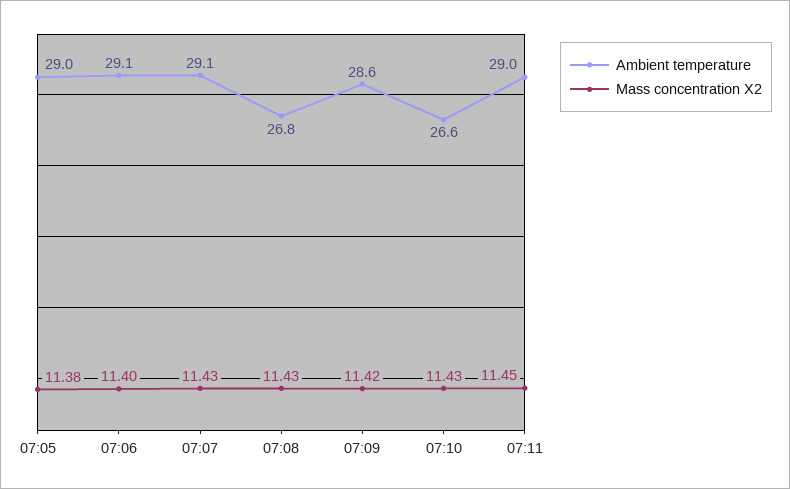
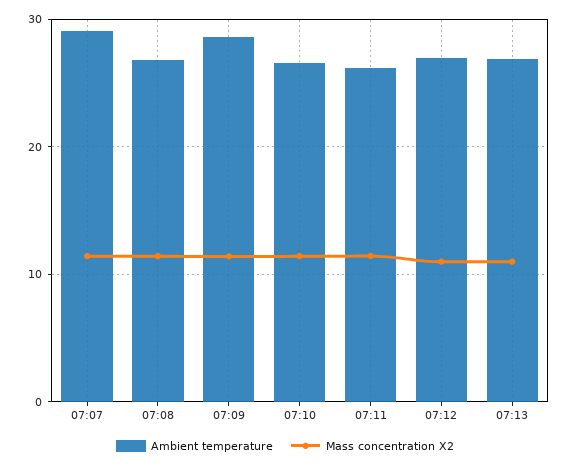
Ambient temperature, 07:05: 29 -> none
Mass concentration X2, 07:05: 11.38 -> none
Ambient temperature, 07:06: 29.1 -> none
Mass concentration X2, 07:06: 11.4 -> none
Ambient temperature, 07:11: 29 -> 26
Ambient temperature, 07:12: none -> 27
Mass concentration X2, 07:12: none -> 11
Ambient temperature, 07:13: none -> 27
Mass concentration X2, 07:13: none -> 11

